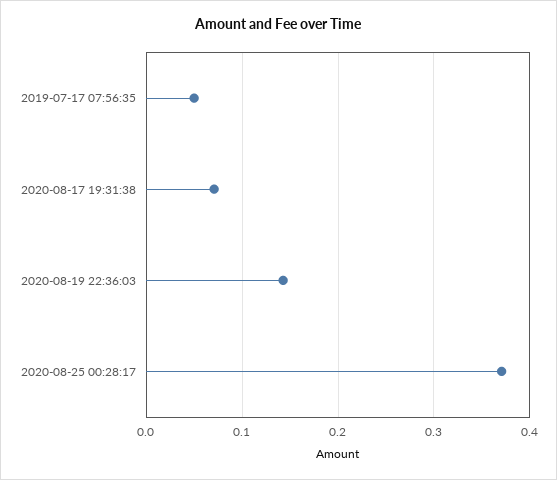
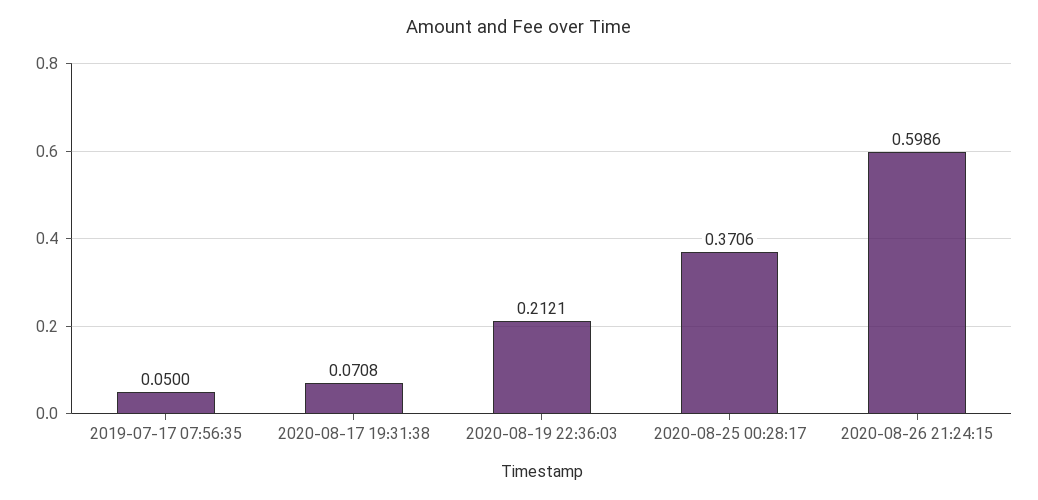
2020-08-19 22:36:03: 0.14 -> 0.2121
2020-08-26 21:24:15: none -> 0.5986

